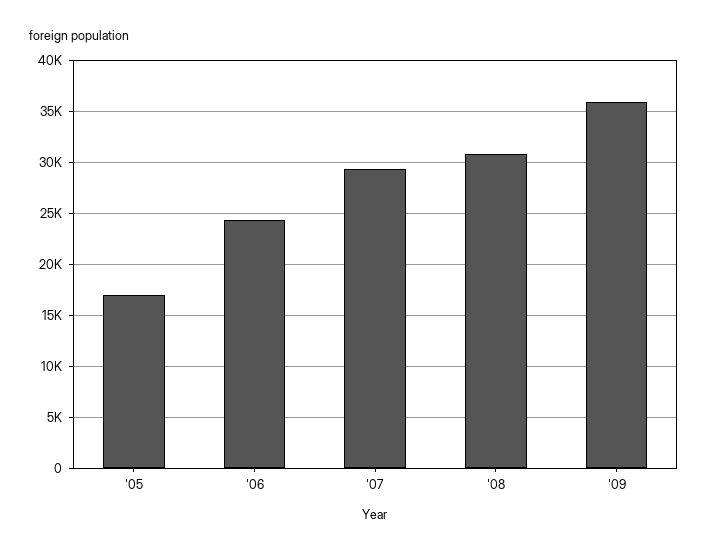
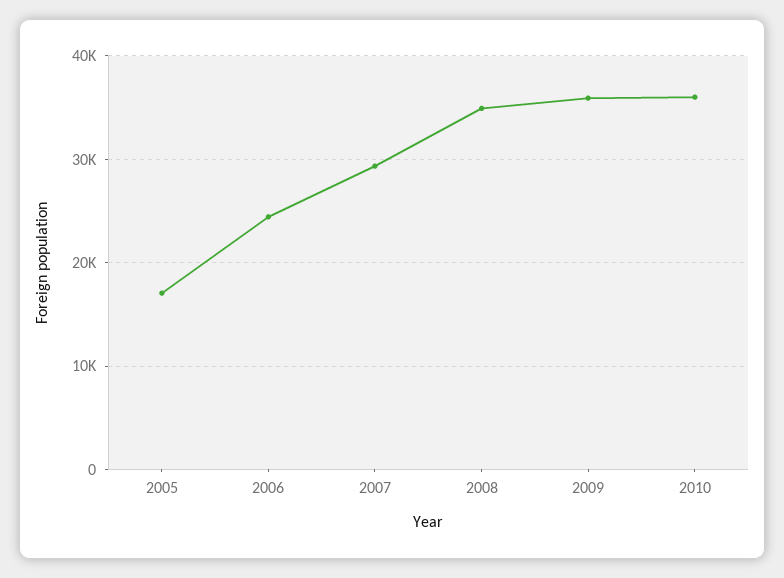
'08: 31000 -> 35000
2010: none -> 36000

